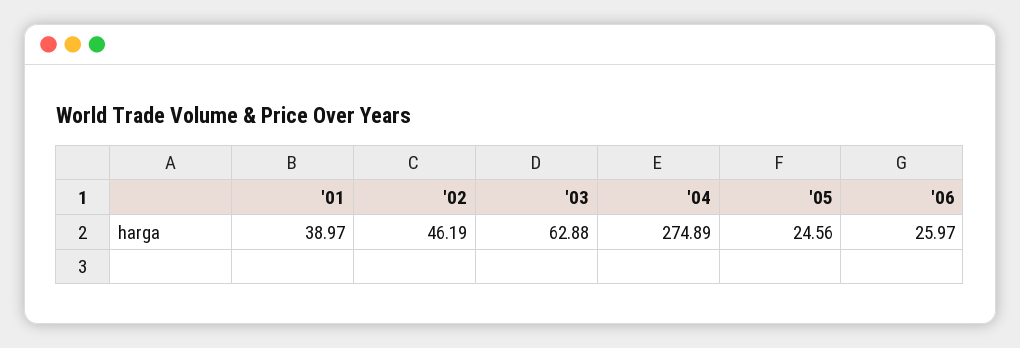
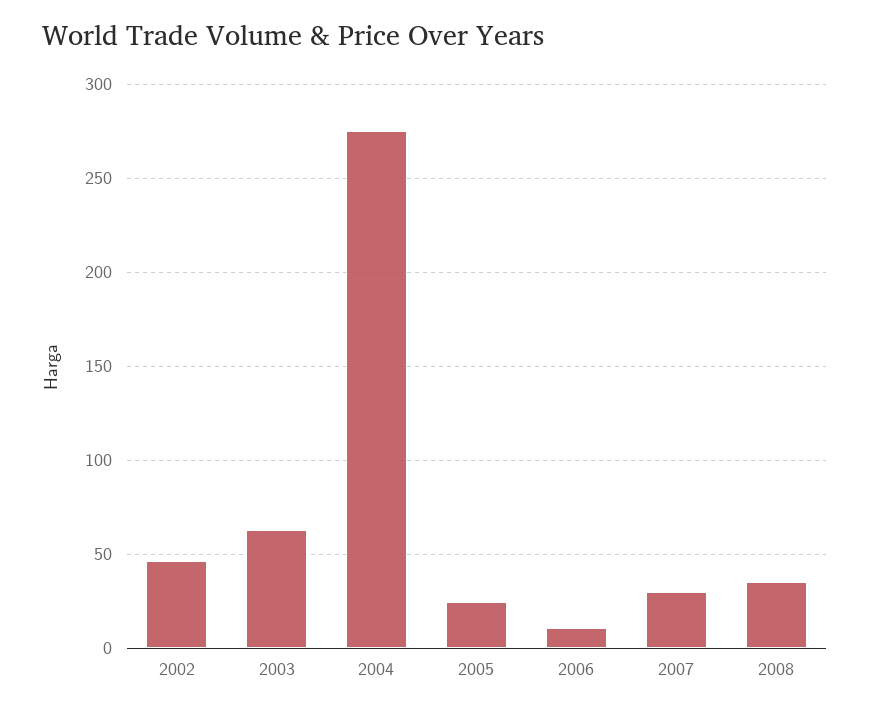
'01: 38.97 -> none
'06: 25.97 -> 10
2007: none -> 30
2008: none -> 35

